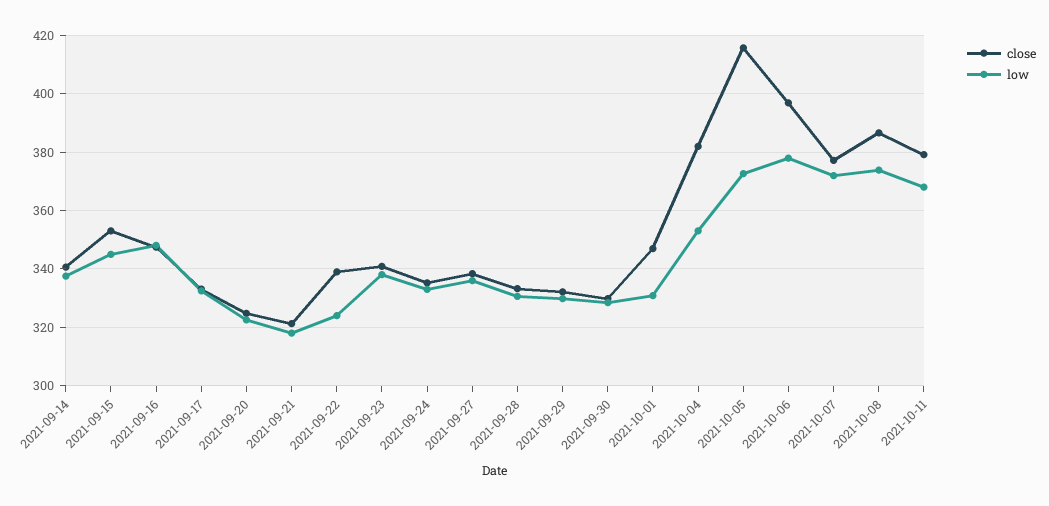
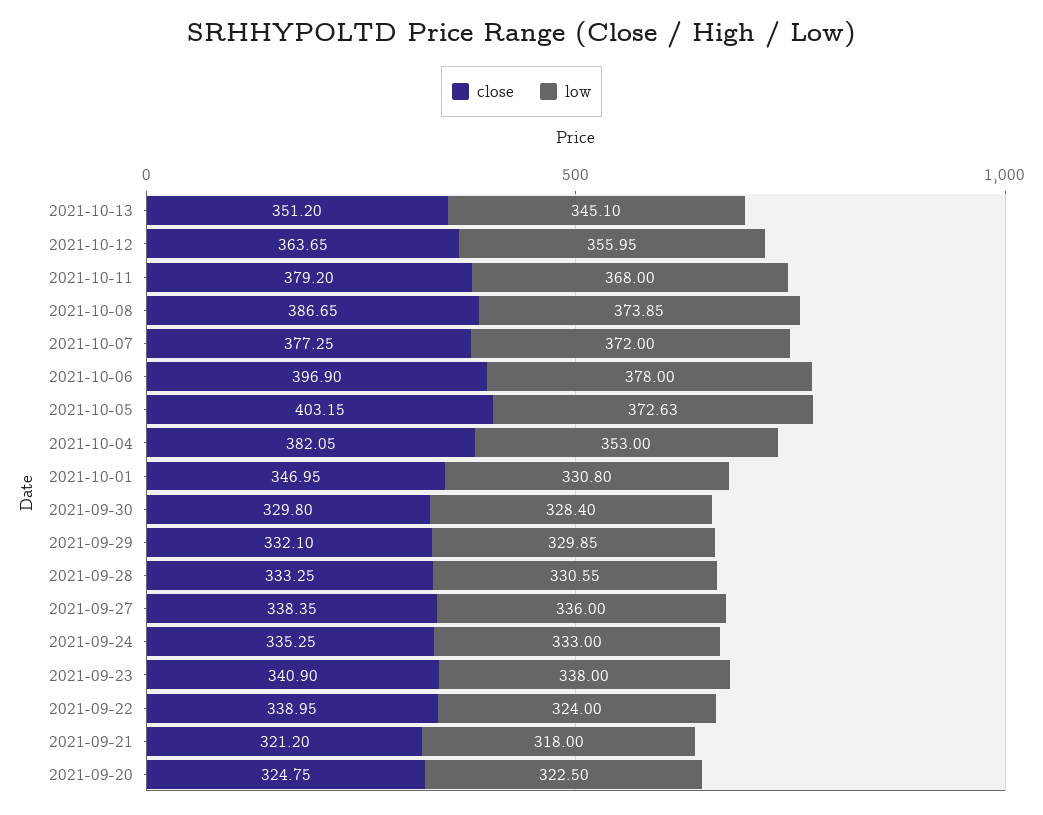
close, 2021-09-14: 340 -> none
low, 2021-09-14: 337.5 -> none
close, 2021-09-15: 352.5 -> none
low, 2021-09-15: 345 -> none
close, 2021-09-16: 347.5 -> none
low, 2021-09-16: 347.5 -> none
close, 2021-09-17: 332.5 -> none
low, 2021-09-17: 332.5 -> none
close, 2021-10-05: 415 -> 403.15
close, 2021-10-13: none -> 351.2
low, 2021-10-13: none -> 345.1
close, 2021-10-12: none -> 363.65
low, 2021-10-12: none -> 355.95

